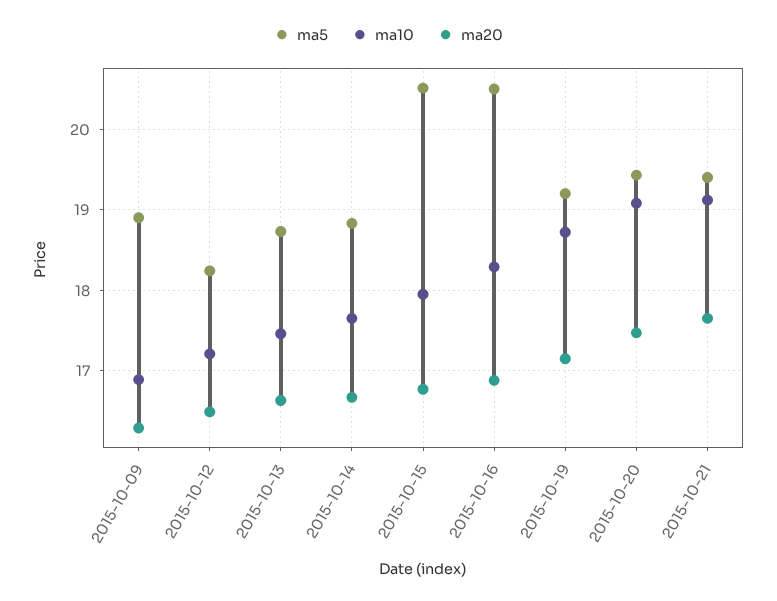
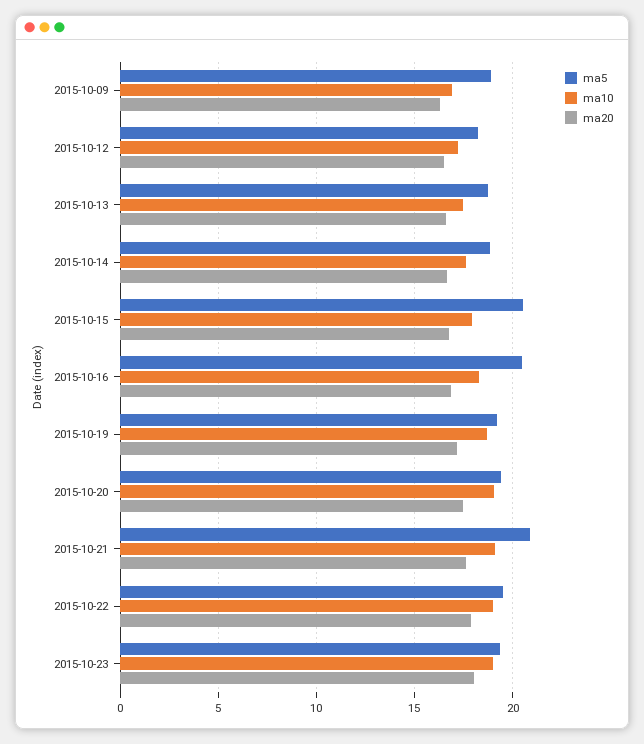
ma5, 2015-10-21: 19.4 -> 21
ma5, 2015-10-22: none -> 19.5
ma10, 2015-10-22: none -> 19
ma20, 2015-10-22: none -> 18
ma5, 2015-10-23: none -> 19.5
ma10, 2015-10-23: none -> 19
ma20, 2015-10-23: none -> 18

